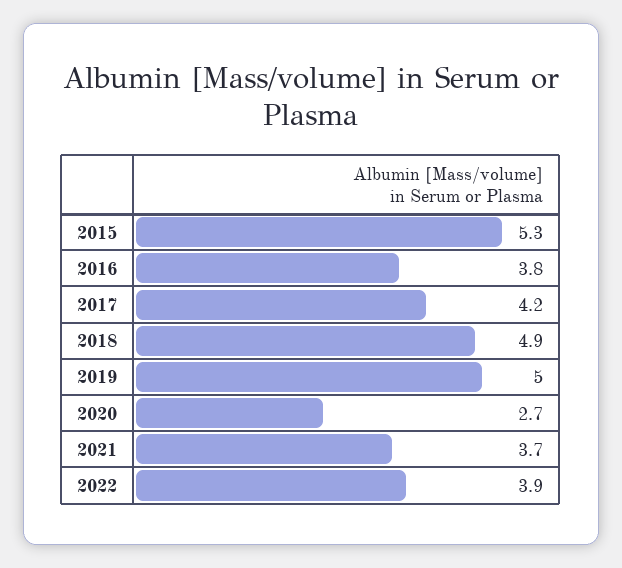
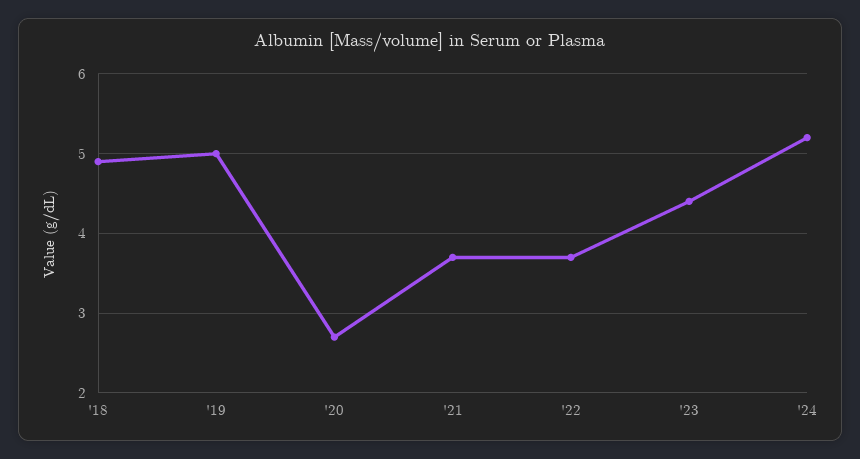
2015: 5.3 -> none
2016: 3.8 -> none
2017: 4.2 -> none
2022: 3.9 -> 3.7
'23: none -> 4.4
'24: none -> 5.2

